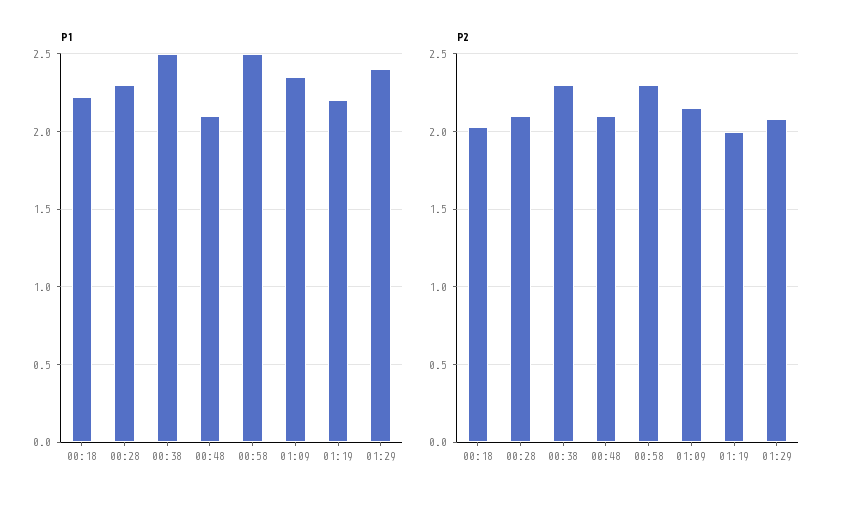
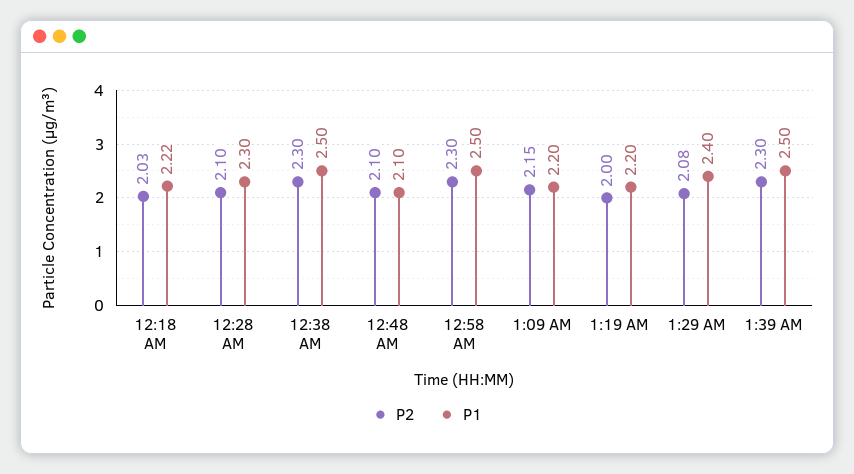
P1, 01:09: 2.35 -> 2.2
P2, 1:39 AM: none -> 2.3
P1, 1:39 AM: none -> 2.5

